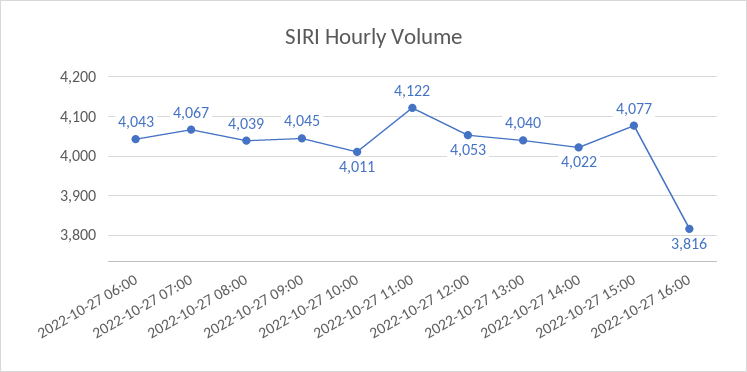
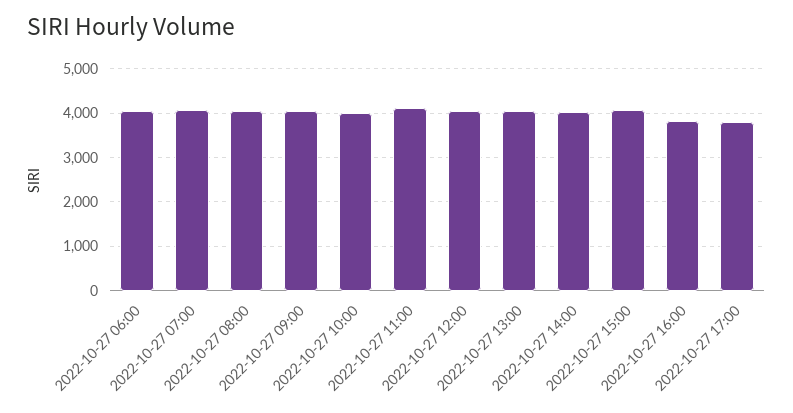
2022-10-27 17:00: none -> 3800

